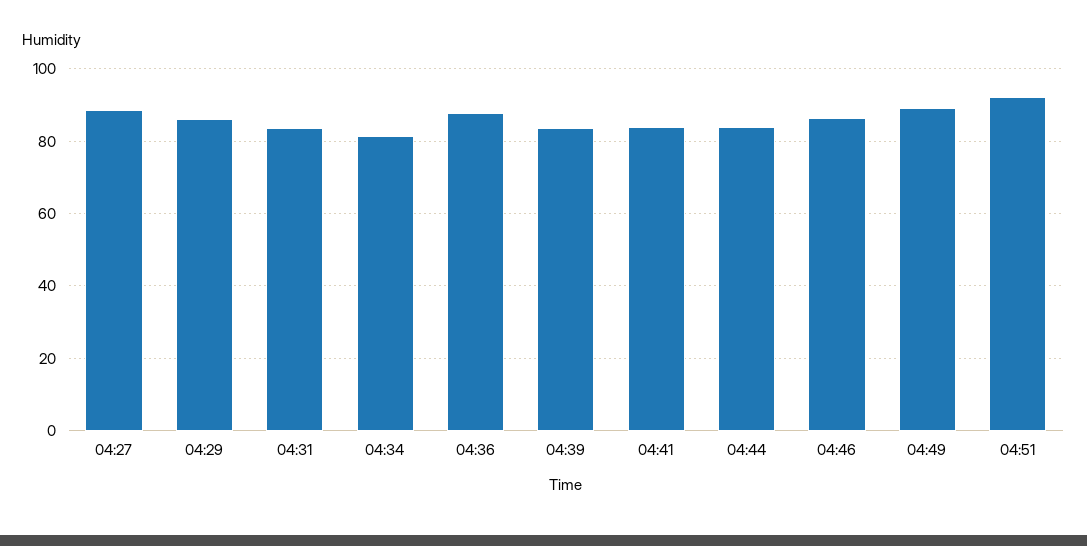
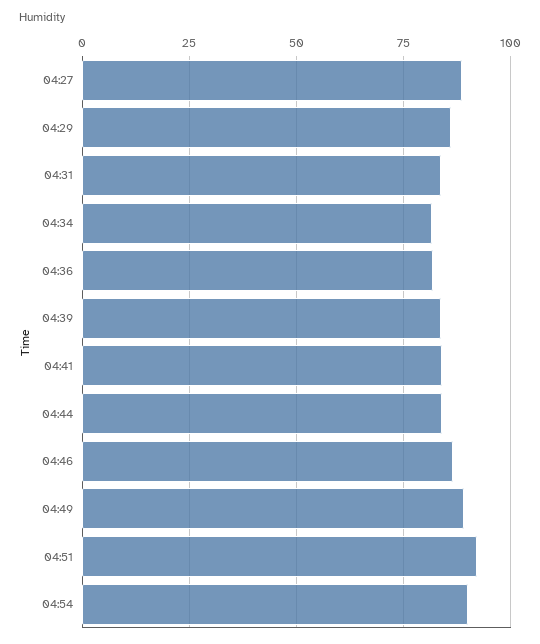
04:36: 88 -> 82.5
04:54: none -> 90

